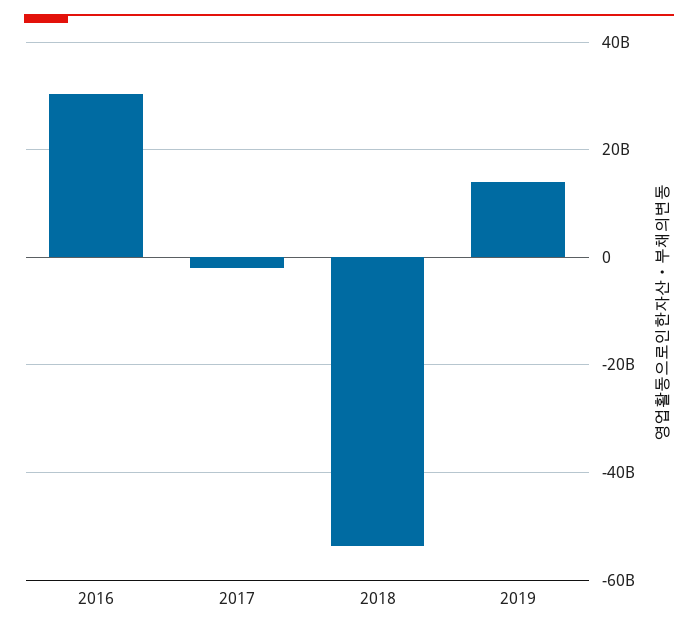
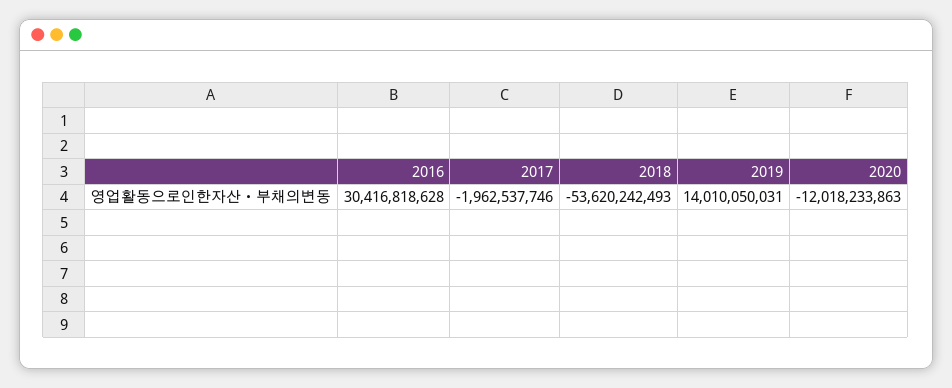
2020: none -> -12018233863

